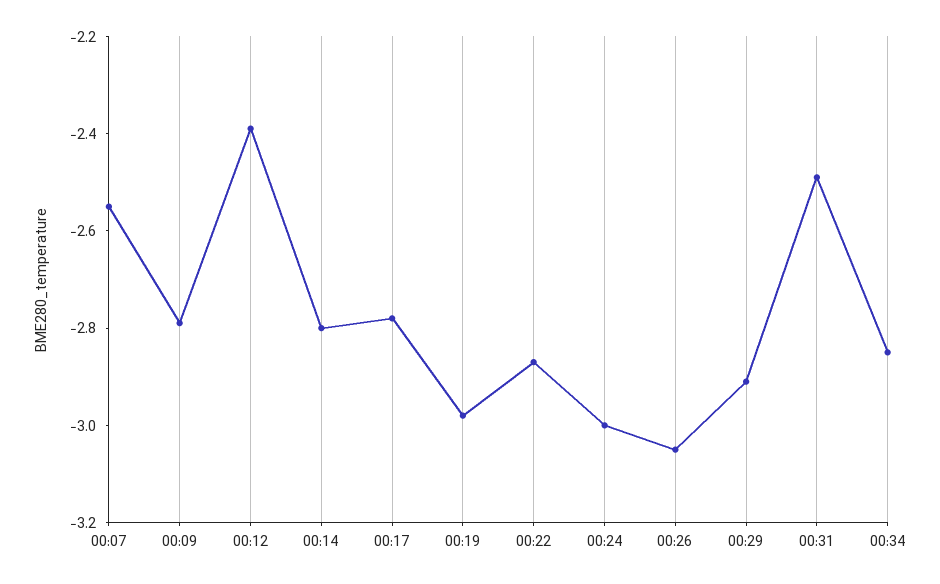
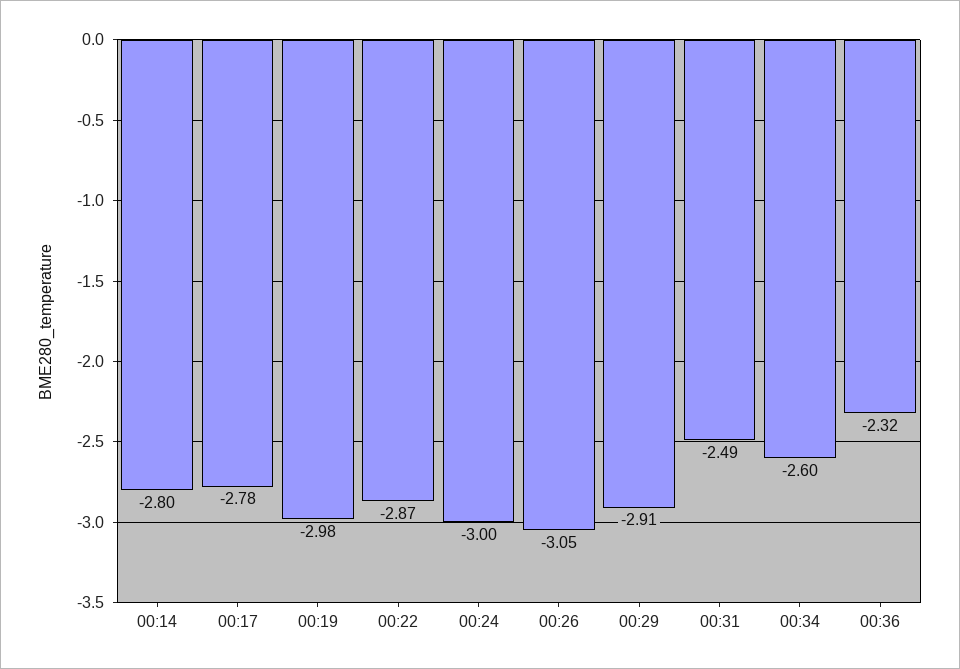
00:07: -2.55 -> none
00:09: -2.8 -> none
00:12: -2.4 -> none
00:34: -2.85 -> -2.6
00:36: none -> -2.32

